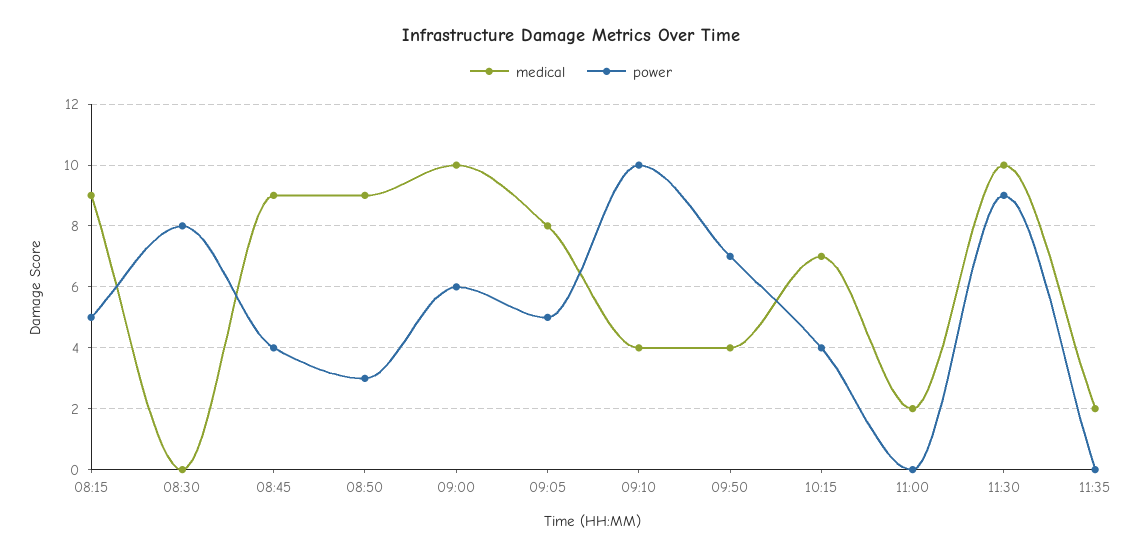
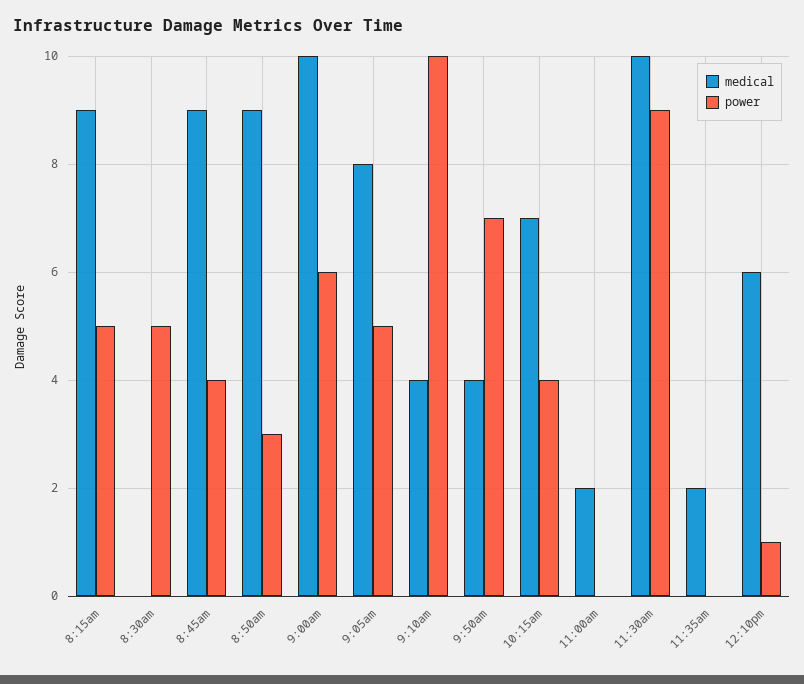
power, 08:30: 8 -> 5
medical, 12:10pm: none -> 6
power, 12:10pm: none -> 1

